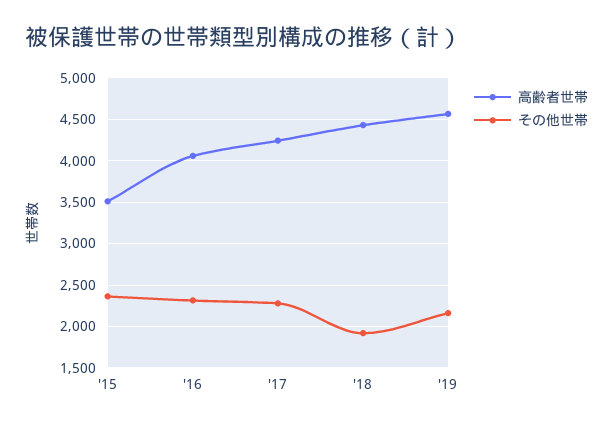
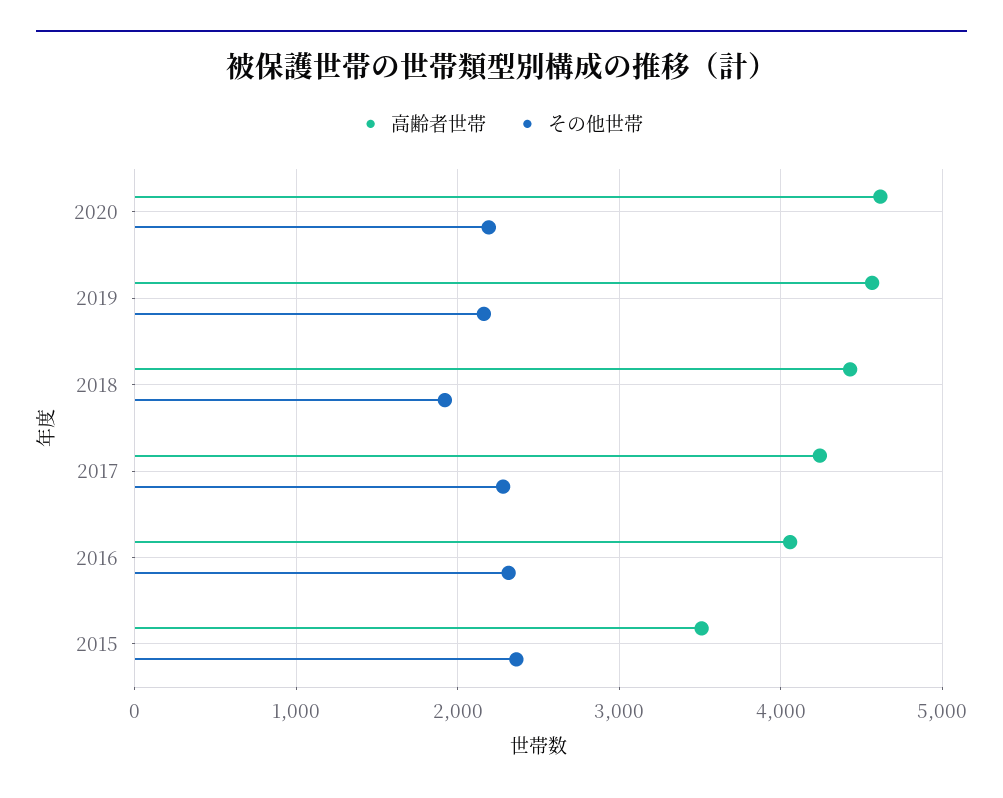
高齢者世帯, 2020: none -> 4600
その他世帯, 2020: none -> 2200

